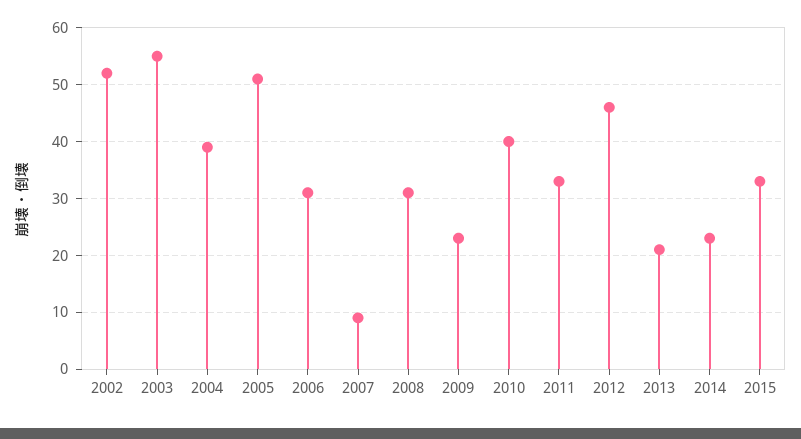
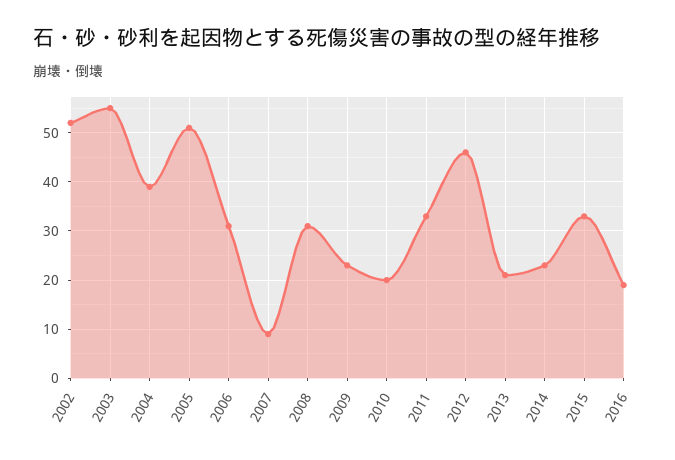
2010: 40 -> 20
2016: none -> 20

